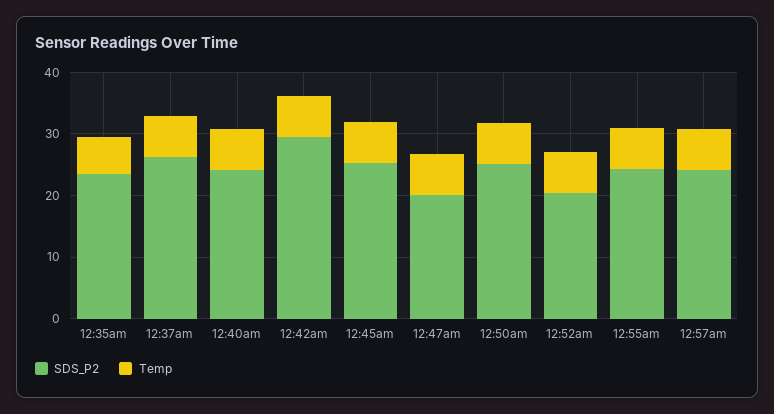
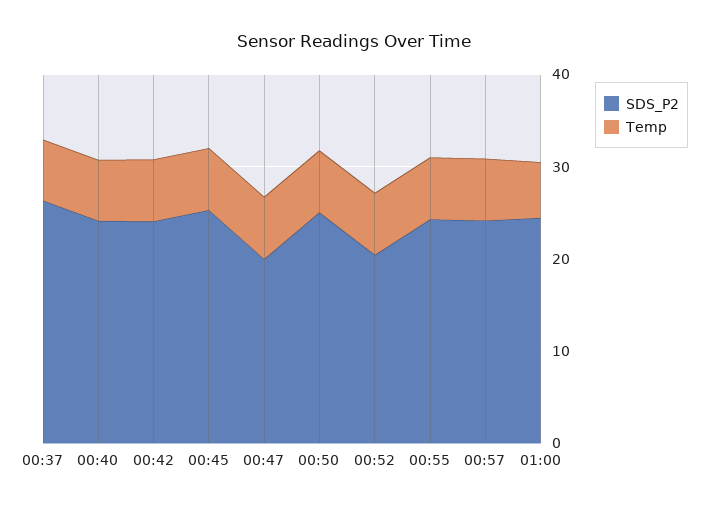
SDS_P2, 12:35am: 24 -> none
Temp, 12:35am: 6 -> none
SDS_P2, 12:42am: 30 -> 24
SDS_P2, 01:00: none -> 24
Temp, 01:00: none -> 6

